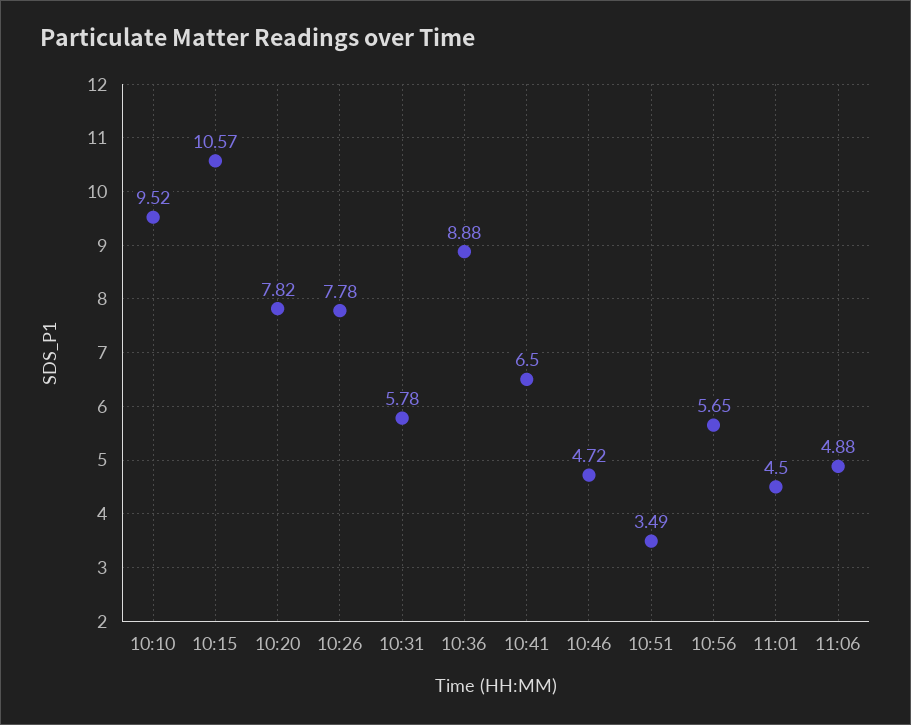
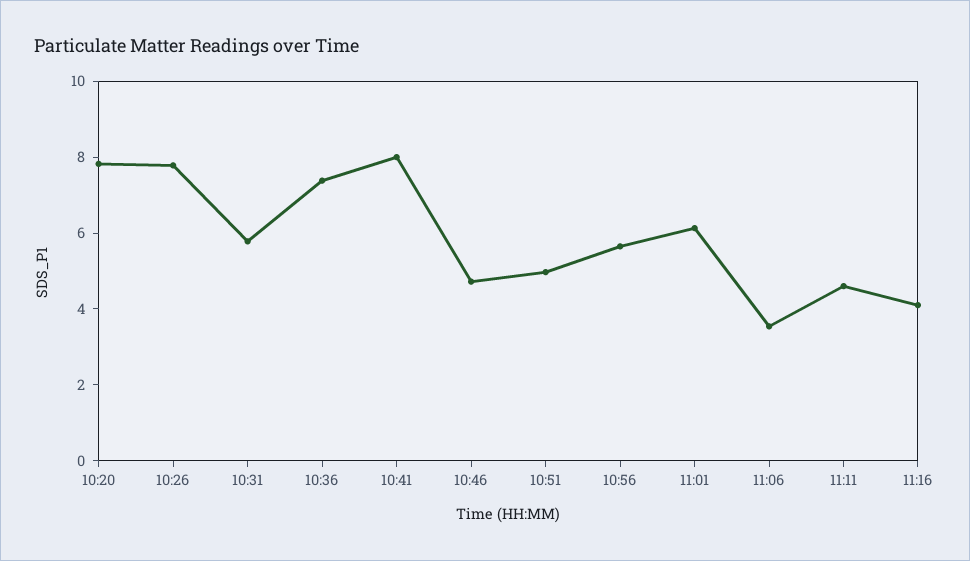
10:10: 9.52 -> none
10:15: 10.57 -> none
10:36: 8.88 -> 7.5
10:41: 6.5 -> 8
10:51: 3.49 -> 5
11:01: 4.5 -> 6
11:06: 4.88 -> 3.5
11:11: none -> 4.5
11:16: none -> 4

